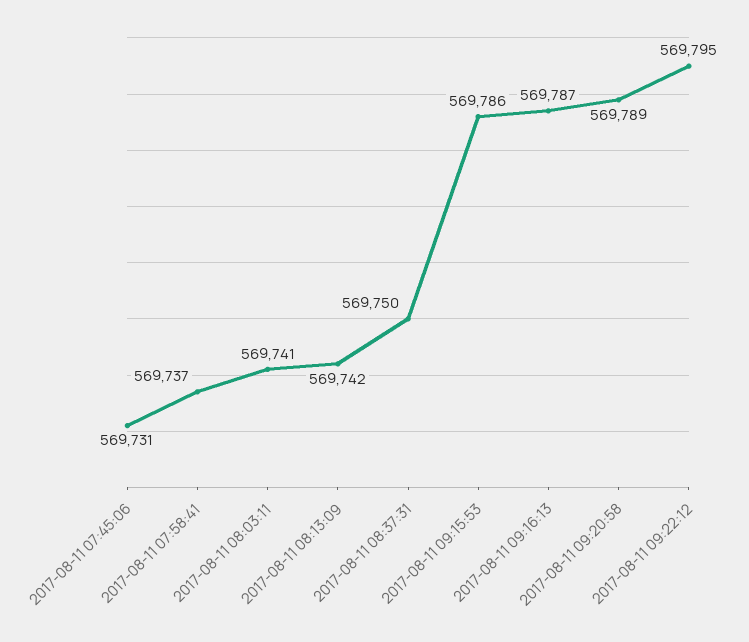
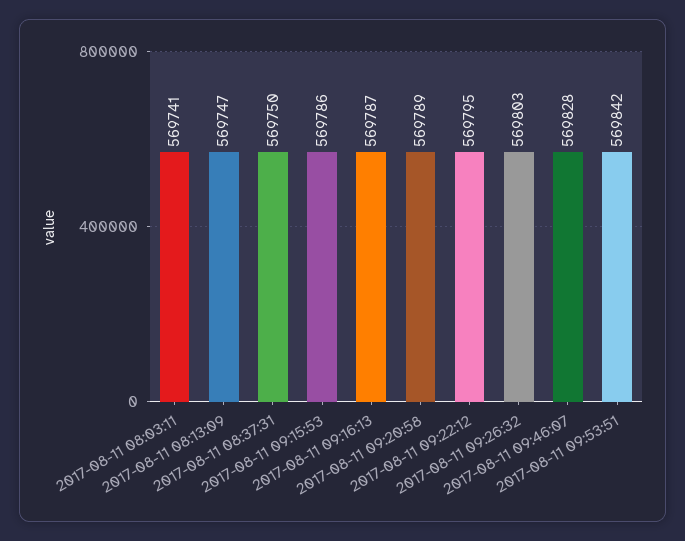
2017-08-11 07:45:06: 569731 -> none
2017-08-11 07:58:41: 569737 -> none
2017-08-11 08:13:09: 569742 -> 569747
2017-08-11 09:26:32: none -> 569803
2017-08-11 09:46:07: none -> 569828
2017-08-11 09:53:51: none -> 569842

